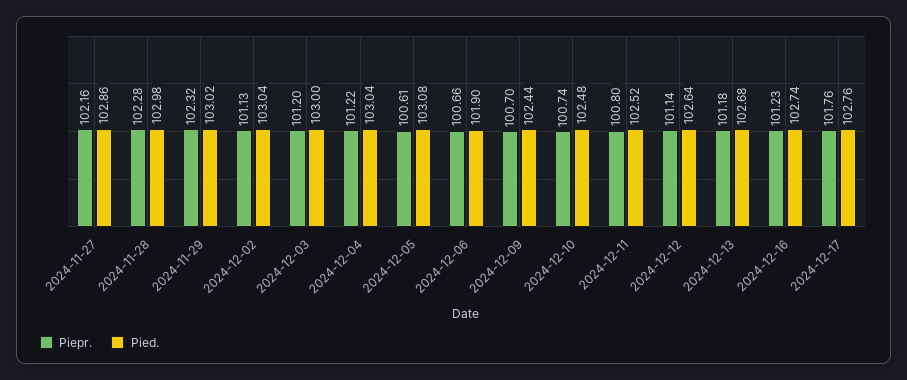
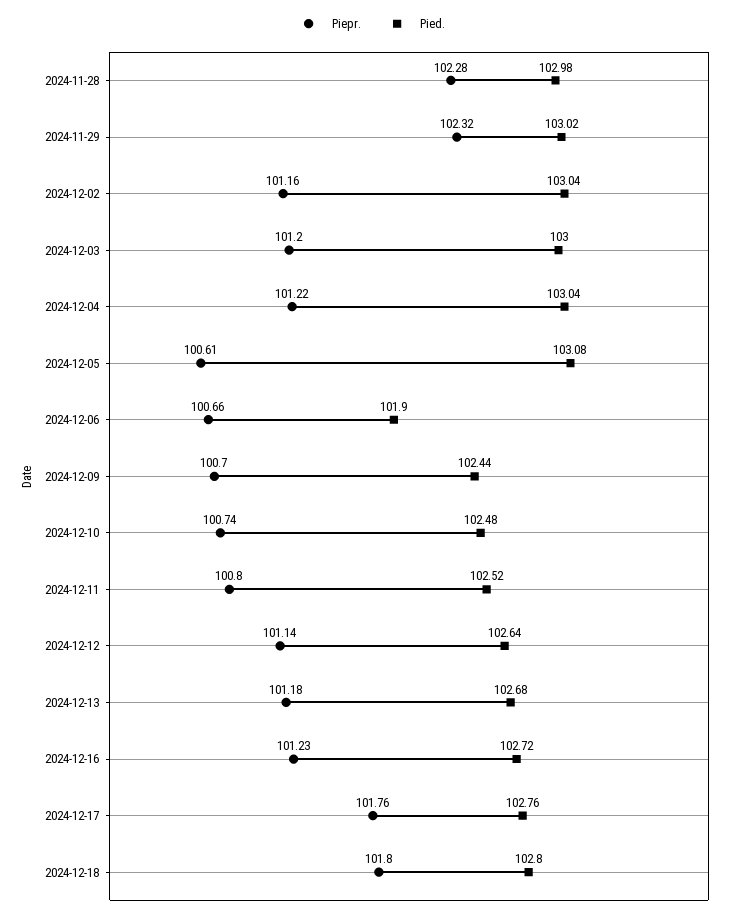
Piepr., 2024-11-27: 102.16 -> none
Pied., 2024-11-27: 102.86 -> none
Piepr., 2024-12-02: 101.13 -> 101.16
Pied., 2024-12-16: 102.74 -> 102.72
Piepr., 2024-12-18: none -> 101.8
Pied., 2024-12-18: none -> 102.8

